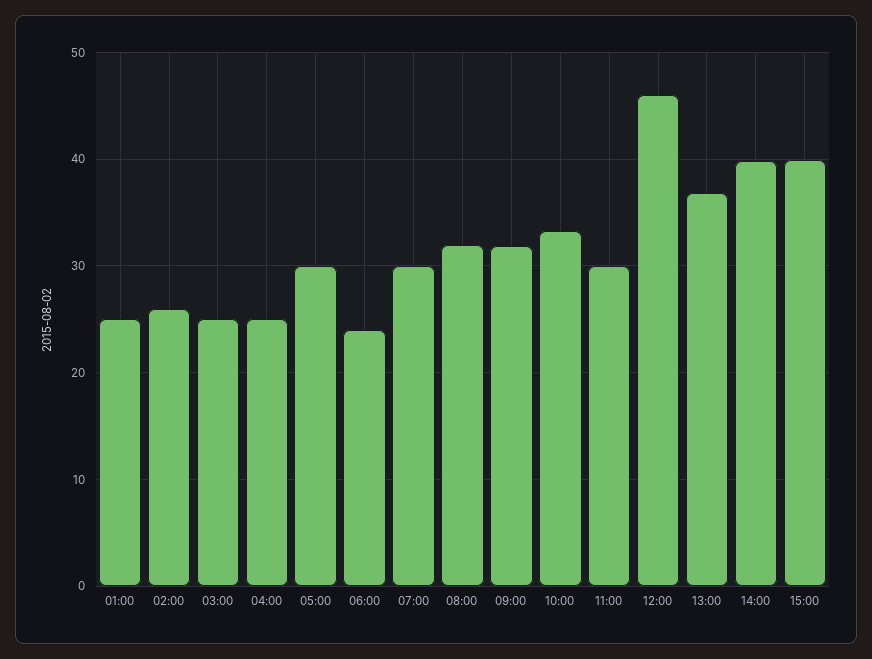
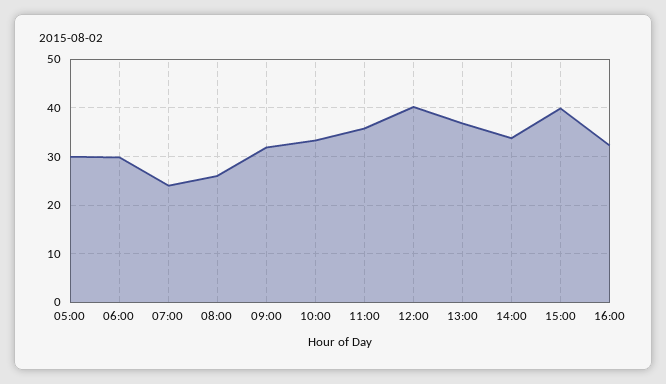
01:00: 25 -> none
02:00: 26 -> none
03:00: 25 -> none
04:00: 25 -> none
06:00: 24 -> 30
07:00: 30 -> 24
08:00: 32 -> 26
11:00: 30 -> 36
12:00: 46 -> 40
14:00: 40 -> 34
16:00: none -> 32

